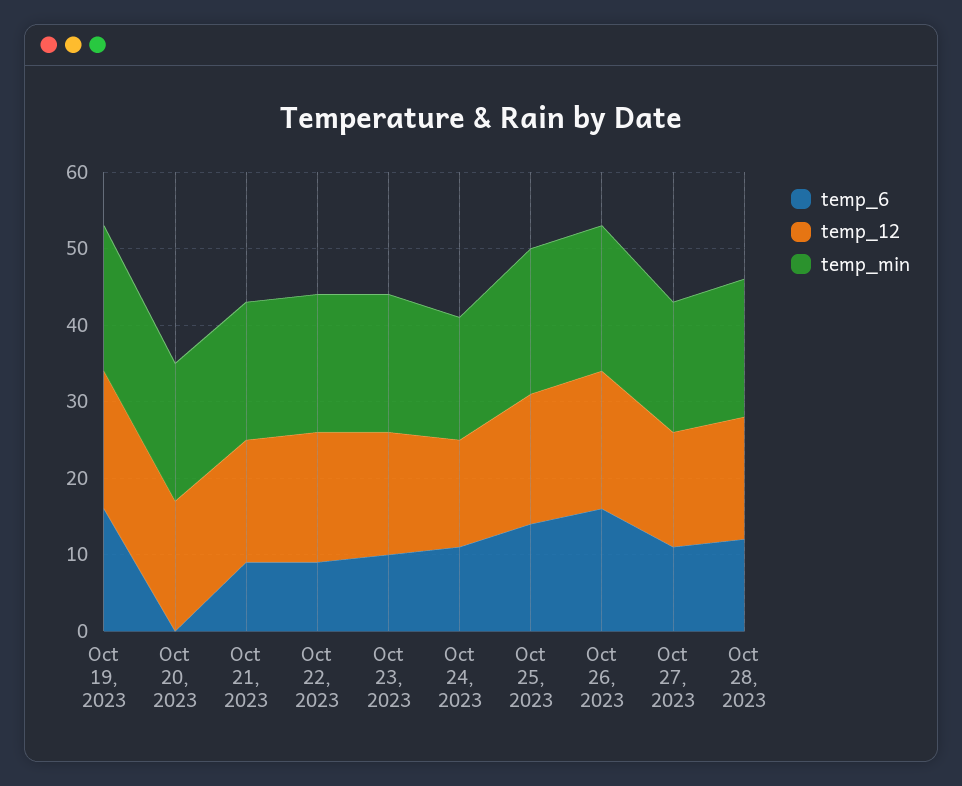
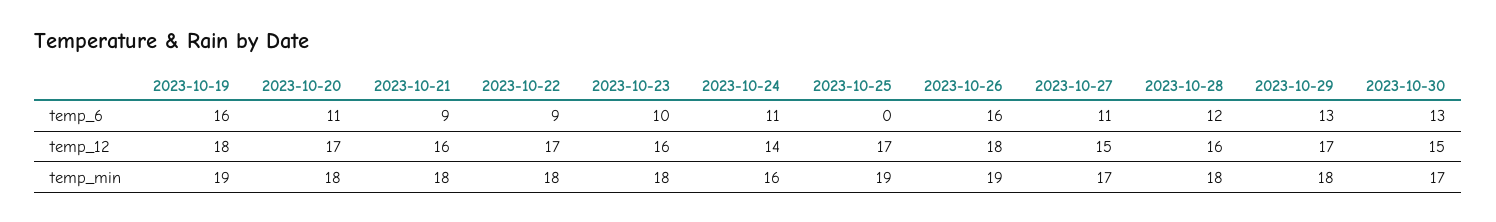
temp_6, Oct 20, 2023: 0 -> 11
temp_6, Oct 25, 2023: 15 -> 0
temp_6, 2023-10-29: none -> 13
temp_6, 2023-10-30: none -> 13
temp_12, 2023-10-29: none -> 17
temp_12, 2023-10-30: none -> 15
temp_min, 2023-10-29: none -> 18
temp_min, 2023-10-30: none -> 17

